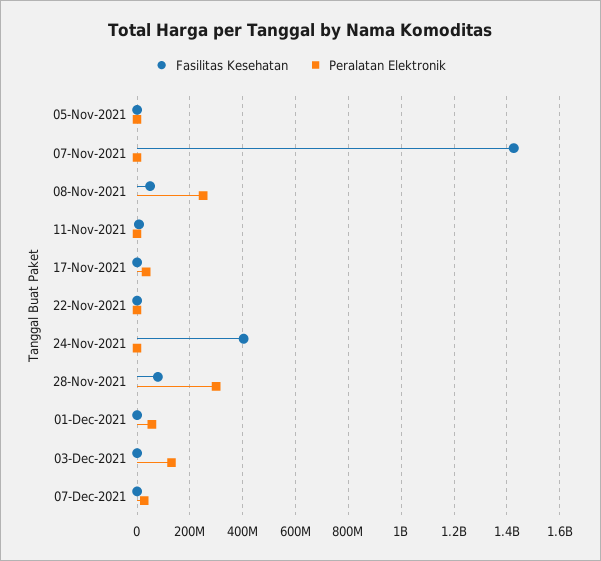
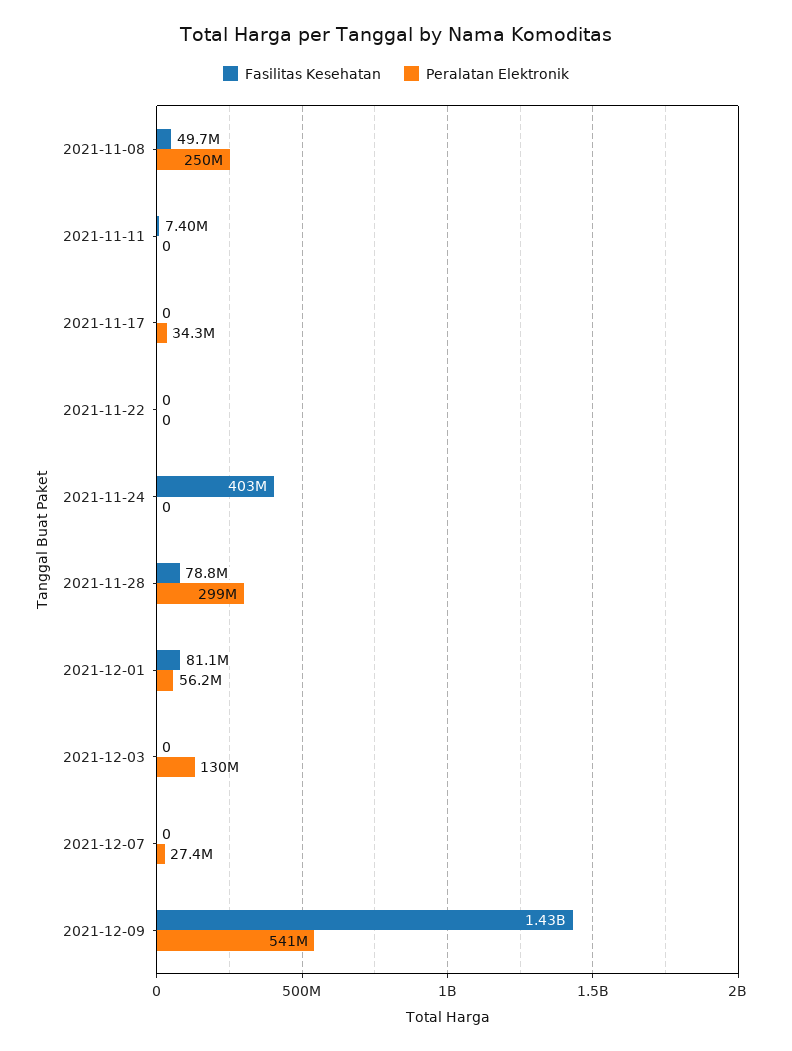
Fasilitas Kesehatan, 05-Nov-2021: 0 -> none
Peralatan Elektronik, 05-Nov-2021: 0 -> none
Fasilitas Kesehatan, 07-Nov-2021: 1425000000 -> none
Peralatan Elektronik, 07-Nov-2021: 0 -> none
Fasilitas Kesehatan, 01-Dec-2021: 0 -> 81100000
Fasilitas Kesehatan, 2021-12-09: none -> 1430000000
Peralatan Elektronik, 2021-12-09: none -> 541000000

